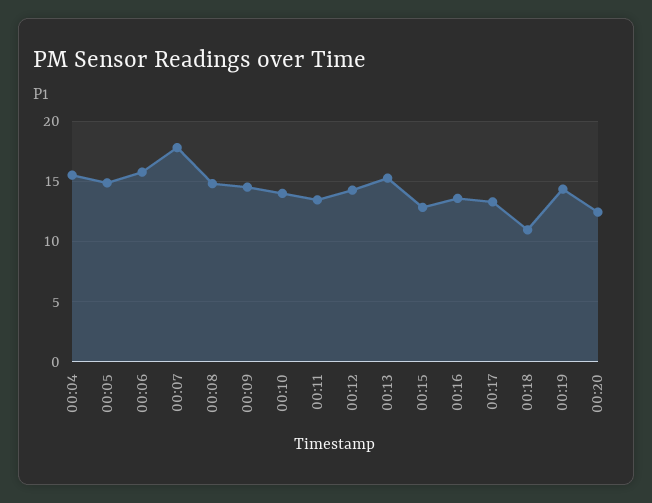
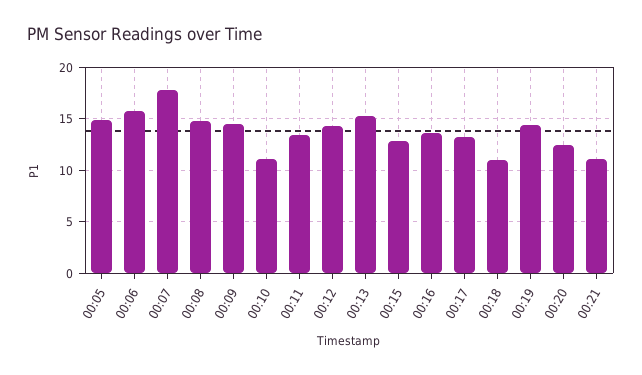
00:04: 15.5 -> none
00:10: 14 -> 11
00:21: none -> 11

